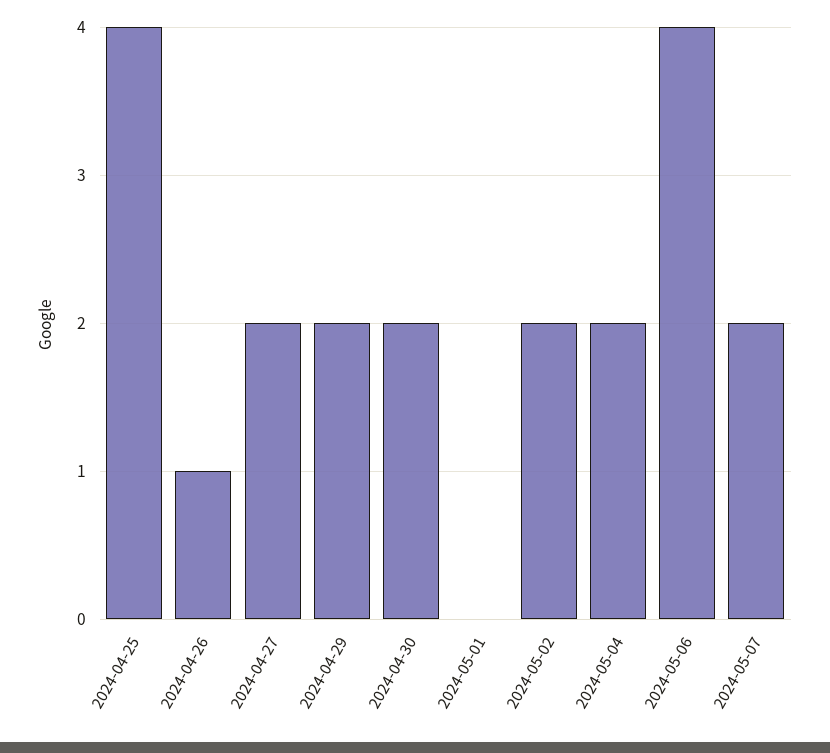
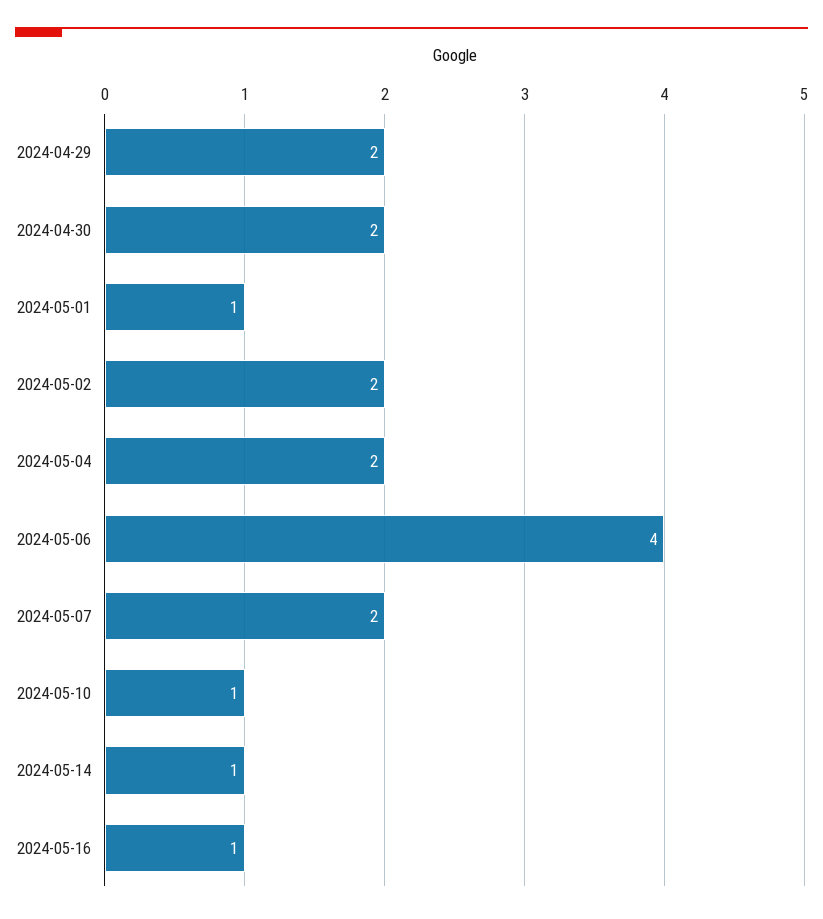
2024-04-25: 4 -> none
2024-04-26: 1 -> none
2024-04-27: 2 -> none
2024-05-01: 0 -> 1
2024-05-10: none -> 1
2024-05-14: none -> 1
2024-05-16: none -> 1

